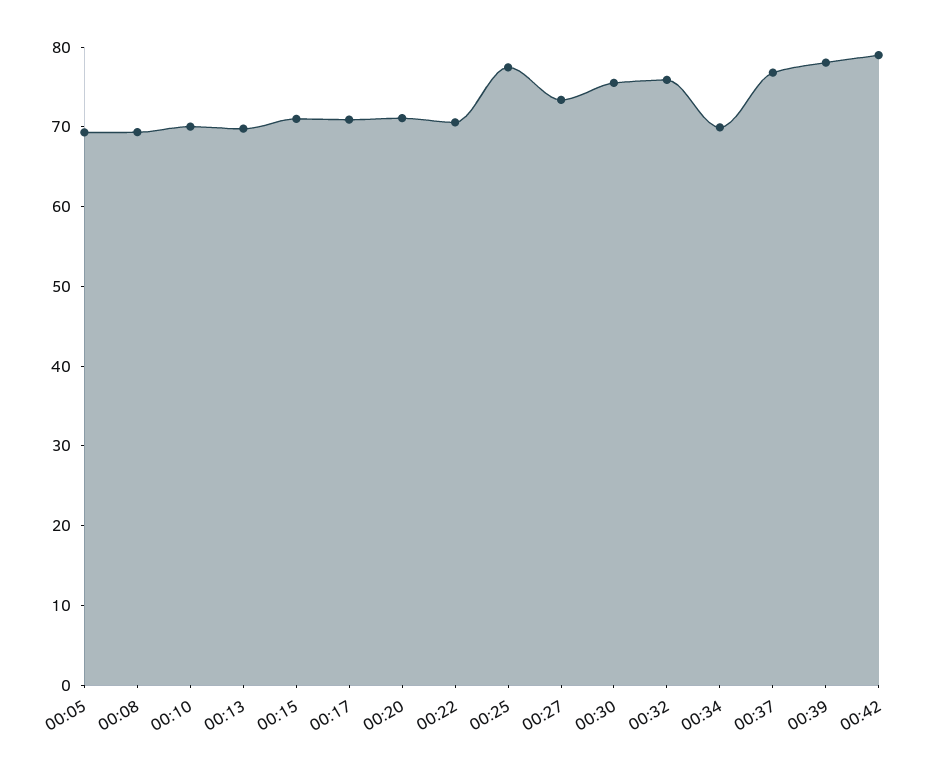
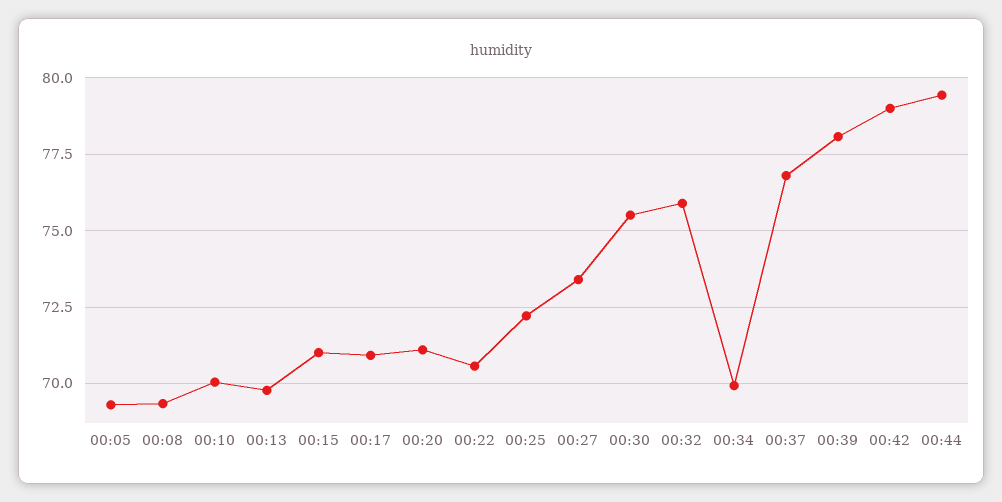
00:25: 78 -> 72.25
00:44: none -> 79.5

